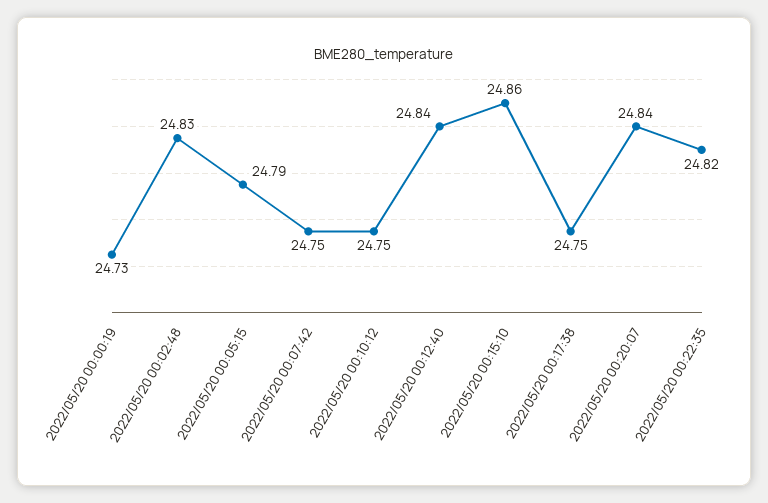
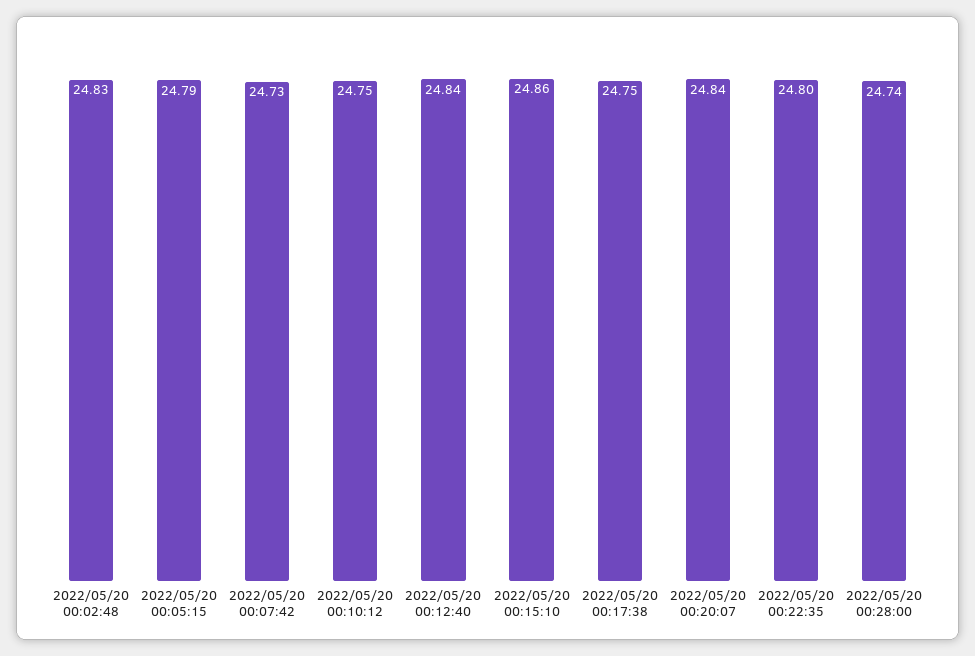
2022/05/20 00:00:19: 24.73 -> none
2022/05/20 00:07:42: 24.75 -> 24.73
2022/05/20 00:22:35: 24.82 -> 24.8
2022/05/20 00:28:00: none -> 24.74

